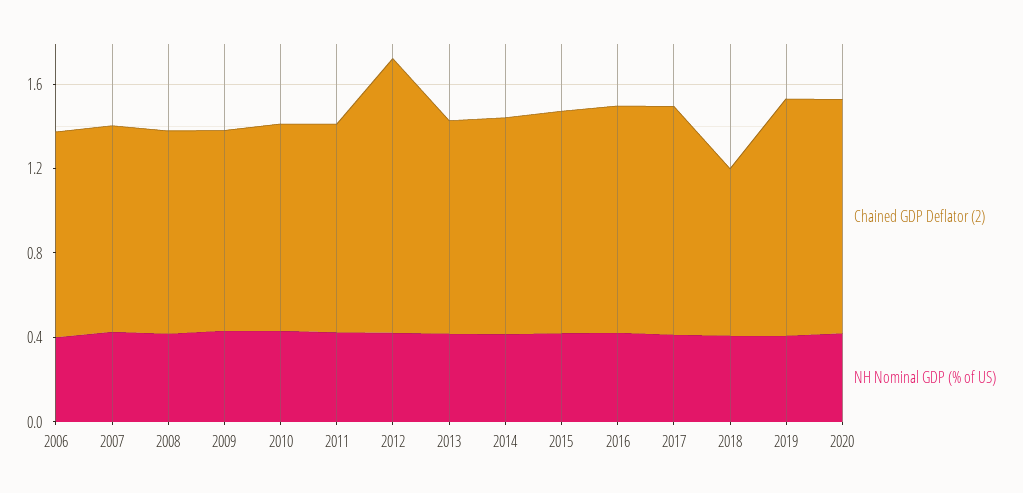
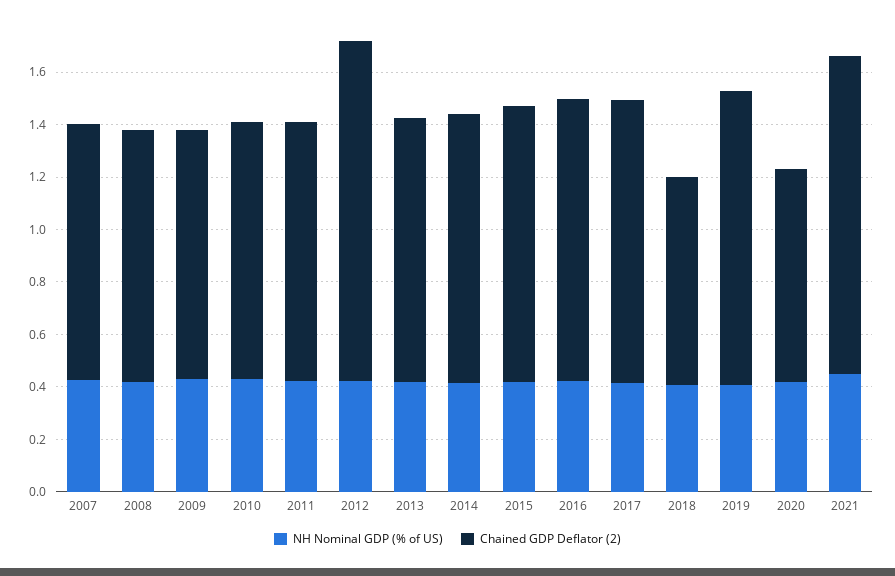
Chained GDP Deflator (2), 2006: 1 -> none
NH Nominal GDP (% of US), 2006: 0.4 -> none
Chained GDP Deflator (2), 2020: 1.1 -> 0.8
NH Nominal GDP (% of US), 2021: none -> 0.45
Chained GDP Deflator (2), 2021: none -> 1.2

